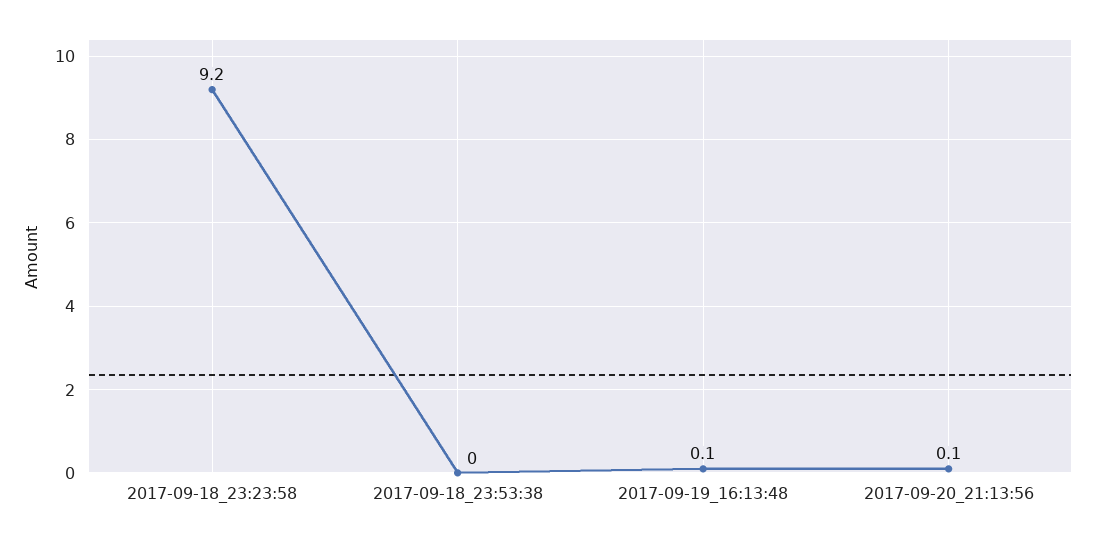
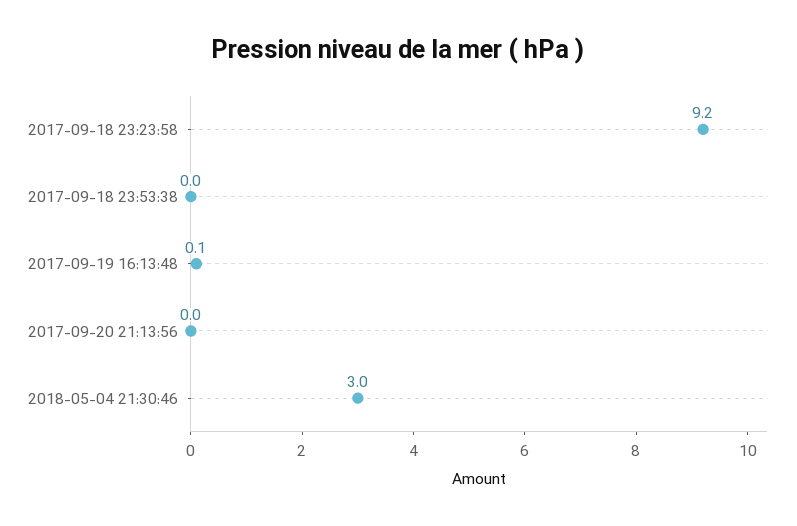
2017-09-20_21:13:56: 0.1 -> 0
2018-05-04 21:30:46: none -> 3

